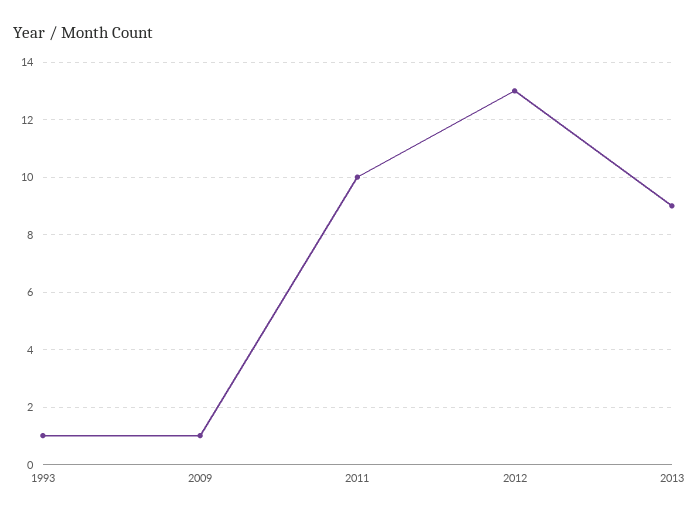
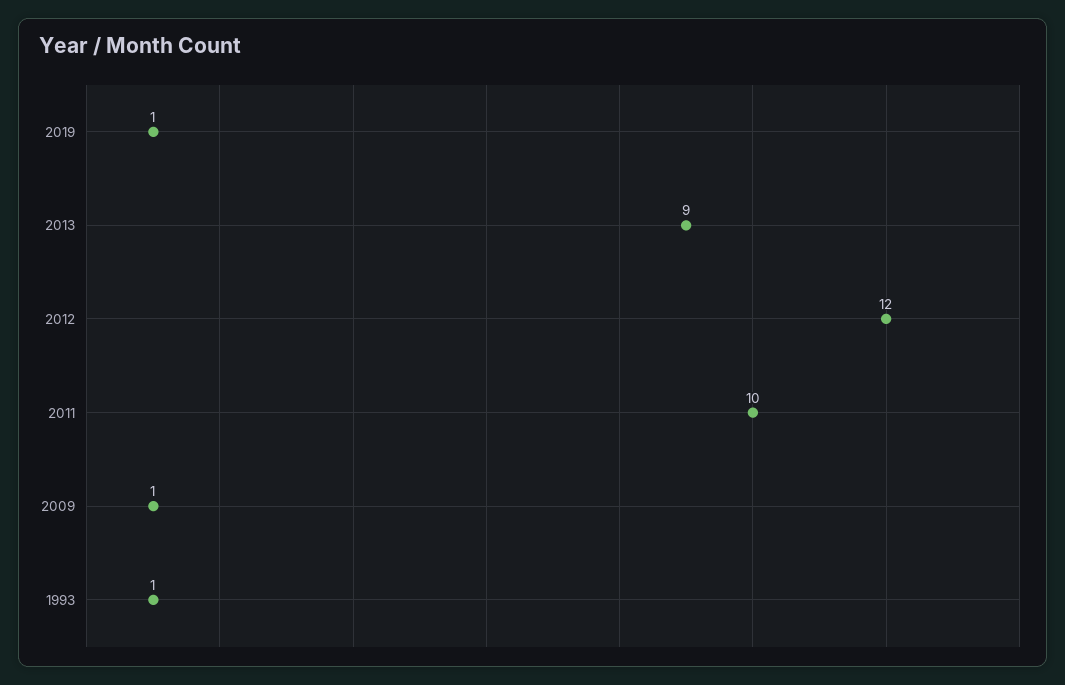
2012: 13 -> 12
2019: none -> 1

